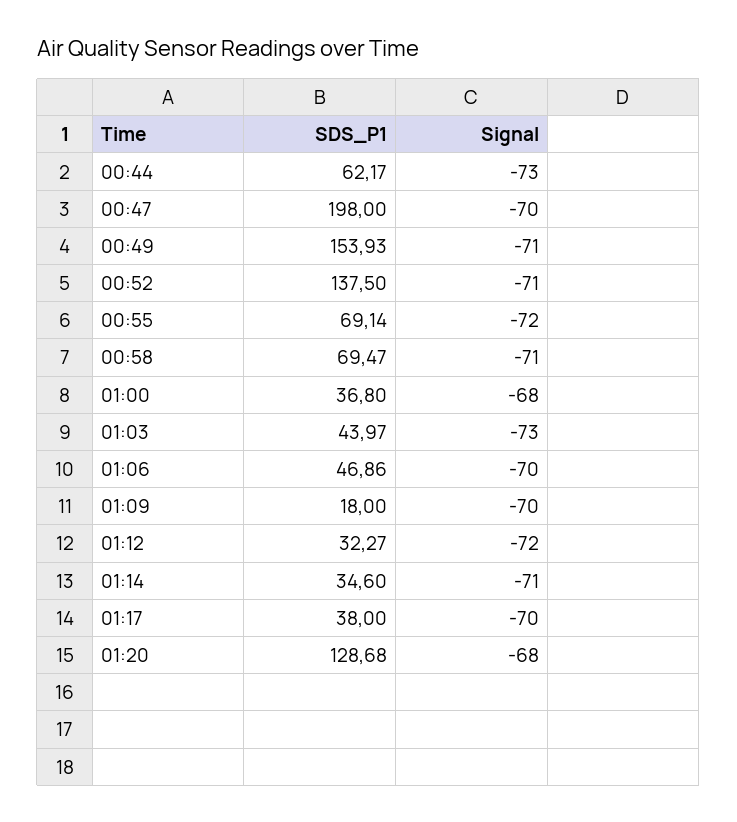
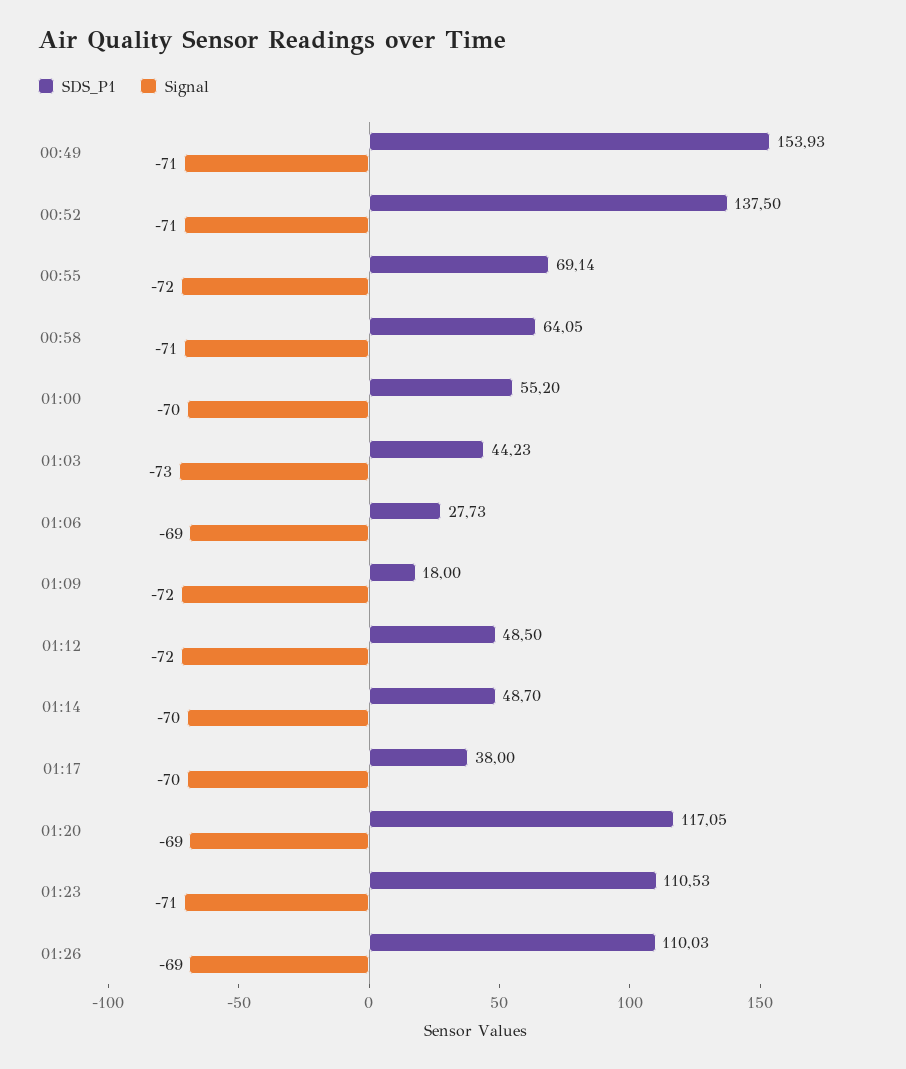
SDS_P1, 00:44: 62.17 -> none
Signal, 00:44: -73 -> none
SDS_P1, 00:47: 198 -> none
Signal, 00:47: -70 -> none
SDS_P1, 00:58: 69.47 -> 64.05
SDS_P1, 01:00: 36.8 -> 55.2
Signal, 01:00: -68 -> -70
SDS_P1, 01:03: 43.97 -> 44.23
SDS_P1, 01:06: 46.86 -> 27.73
Signal, 01:06: -70 -> -69
Signal, 01:09: -70 -> -72
SDS_P1, 01:12: 32.27 -> 48.5
SDS_P1, 01:14: 34.6 -> 48.7
Signal, 01:14: -71 -> -70
SDS_P1, 01:20: 128.68 -> 117.05
Signal, 01:20: -68 -> -69
SDS_P1, 01:23: none -> 110.53
Signal, 01:23: none -> -71
SDS_P1, 01:26: none -> 110.03
Signal, 01:26: none -> -69

